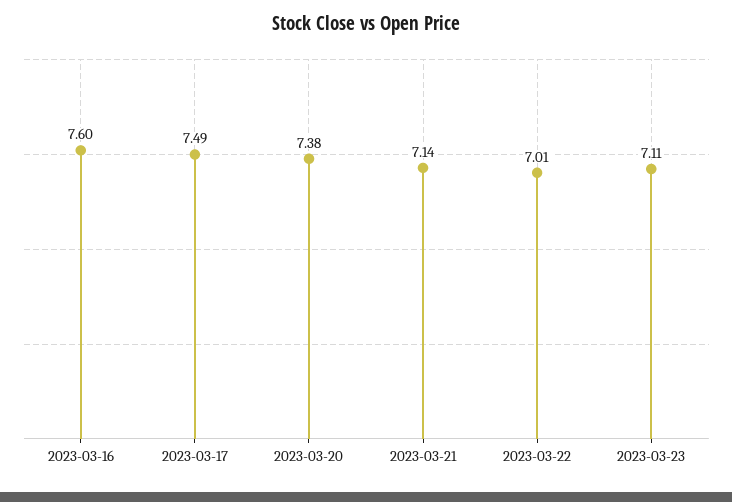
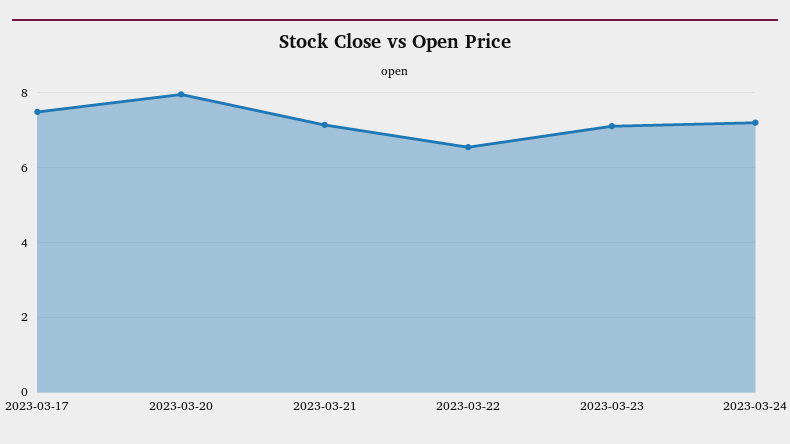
2023-03-16: 7.6 -> none
2023-03-20: 7.38 -> 8
2023-03-22: 7.01 -> 6.6
2023-03-24: none -> 7.2

